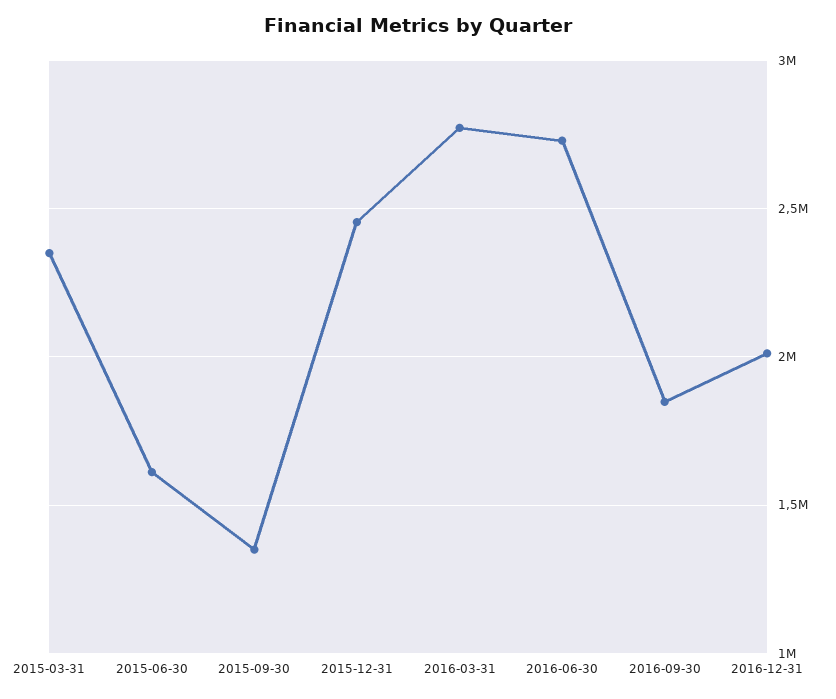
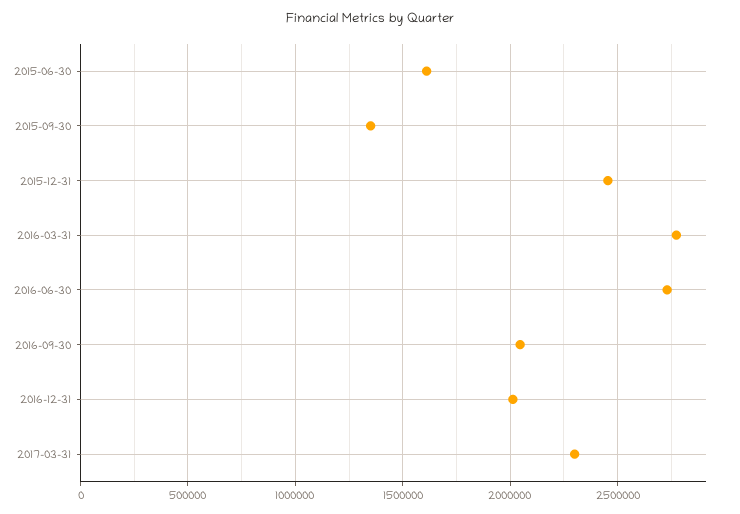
2015-03-31: 2350000 -> none
2016-09-30: 1850000 -> 2050000
2017-03-31: none -> 2300000

